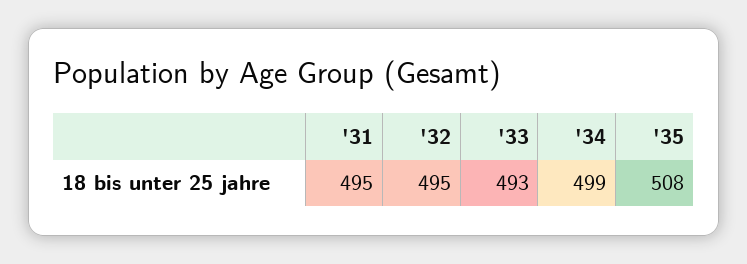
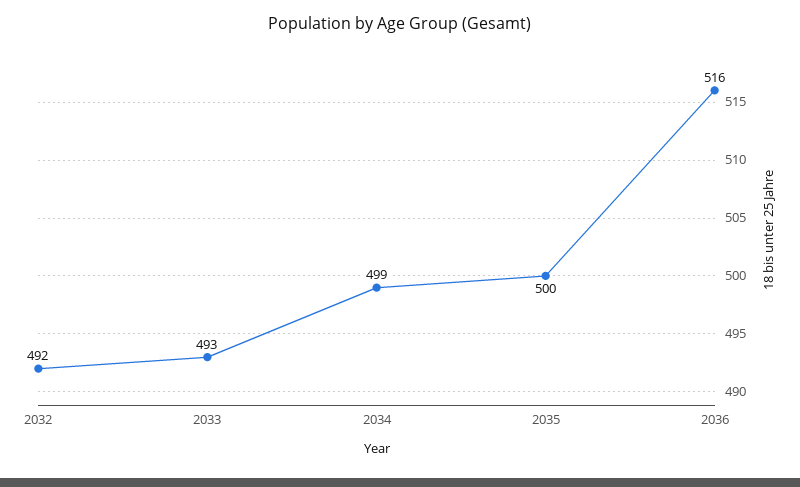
'31: 495 -> none
'32: 495 -> 492
'35: 508 -> 500
2036: none -> 516

